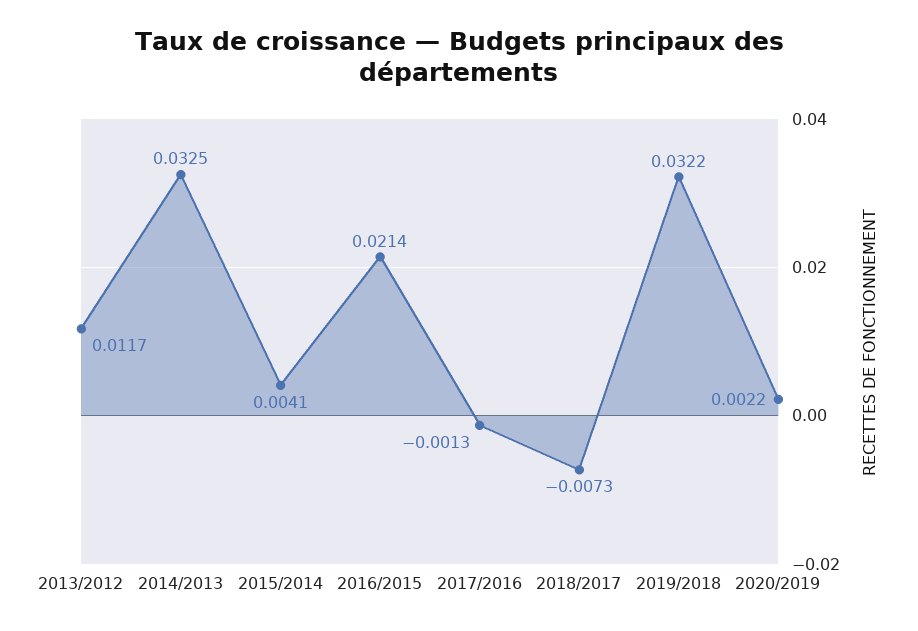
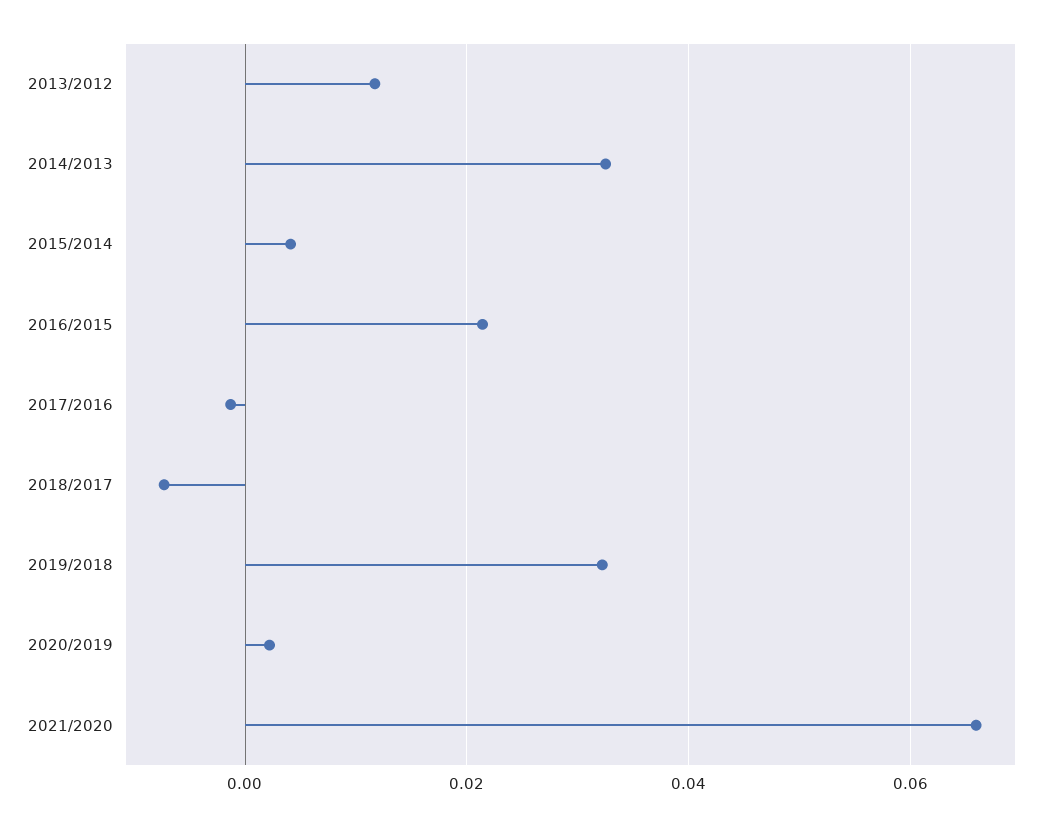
2021/2020: none -> 0.066

